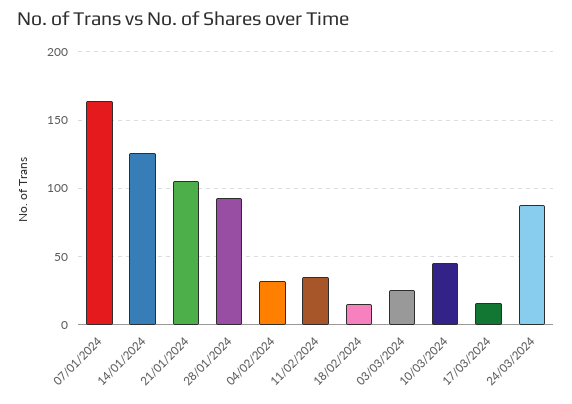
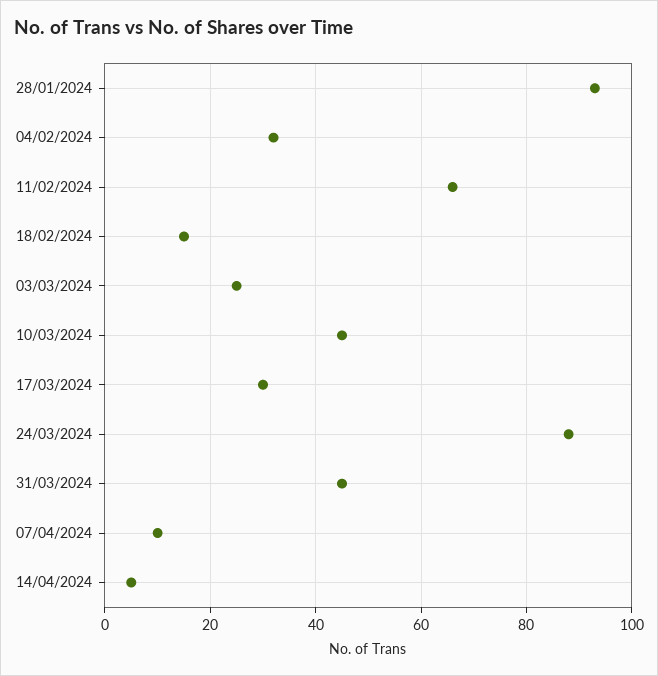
07/01/2024: 165 -> none
14/01/2024: 125 -> none
21/01/2024: 105 -> none
11/02/2024: 35 -> 65
17/03/2024: 15 -> 30
31/03/2024: none -> 45
07/04/2024: none -> 10
14/04/2024: none -> 5

